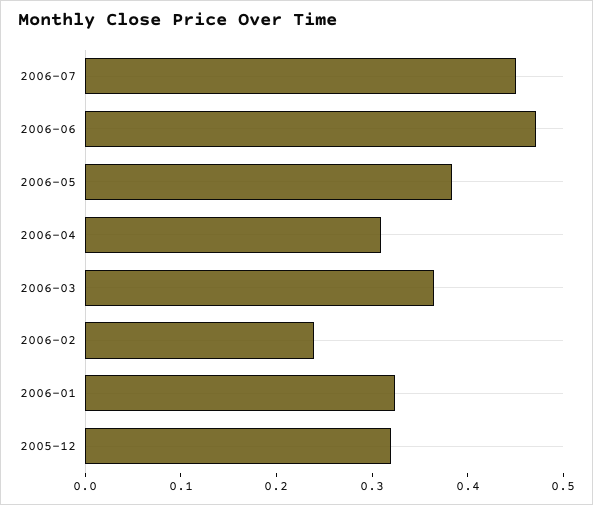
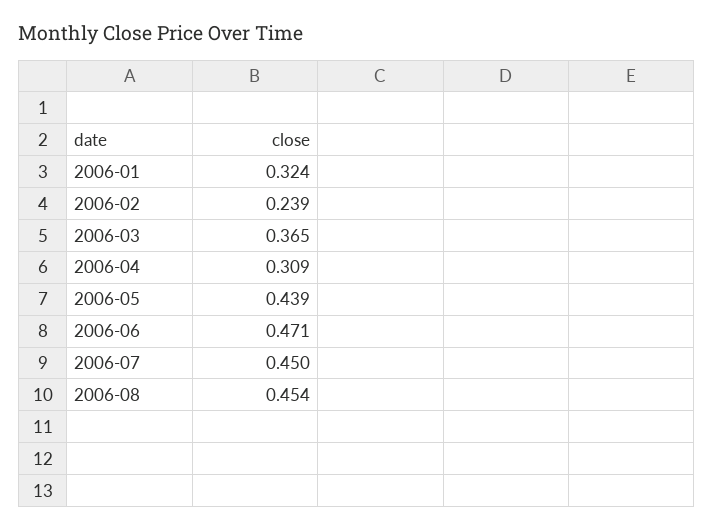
2006-05: 0.38 -> 0.439
2005-12: 0.32 -> none
2006-08: none -> 0.454

